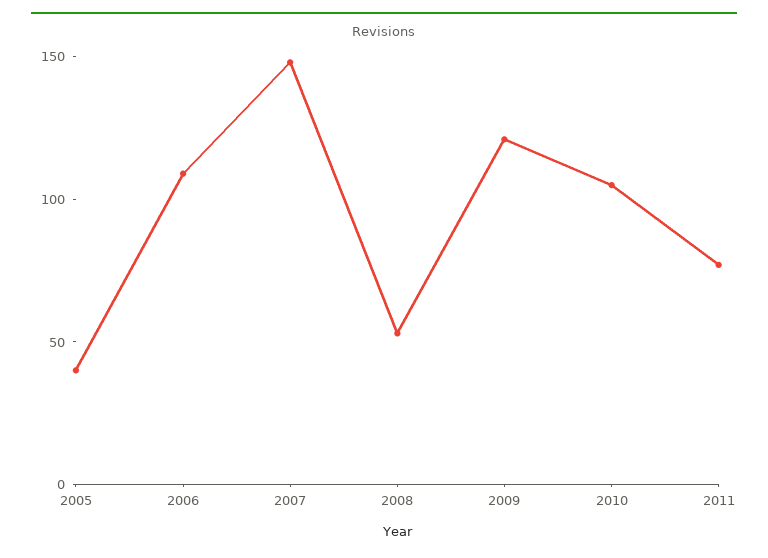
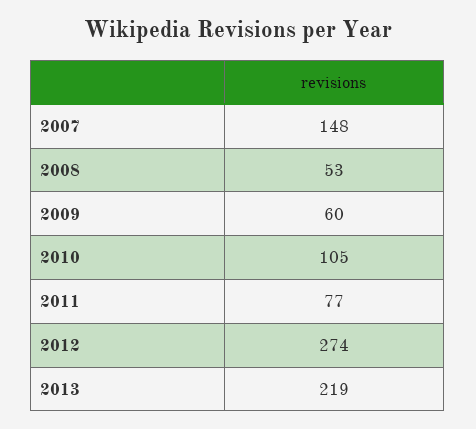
2005: 40 -> none
2006: 110 -> none
2009: 120 -> 60
2012: none -> 274
2013: none -> 219

